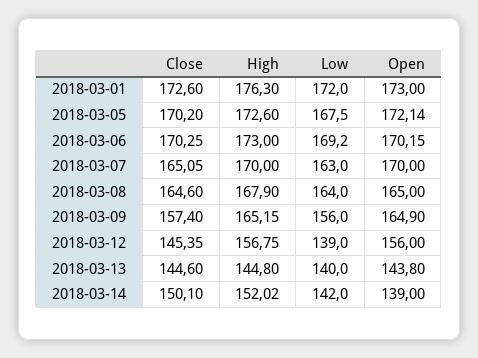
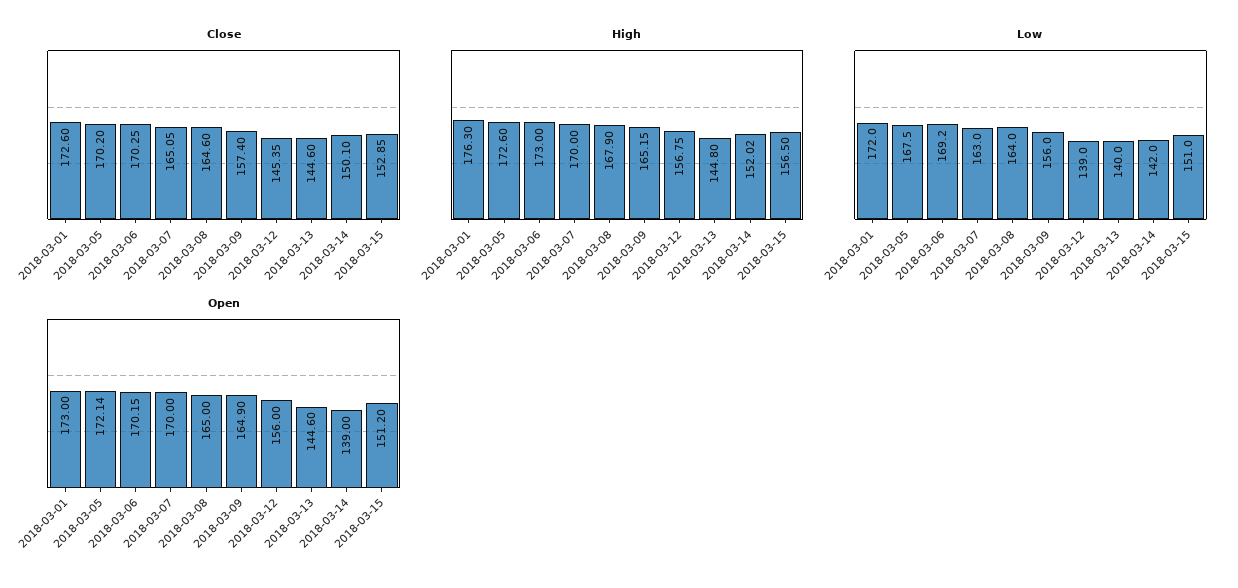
Open, 2018-03-13: 143.8 -> 144.6
Close, 2018-03-15: none -> 152.85
High, 2018-03-15: none -> 156.5
Low, 2018-03-15: none -> 151
Open, 2018-03-15: none -> 151.2

